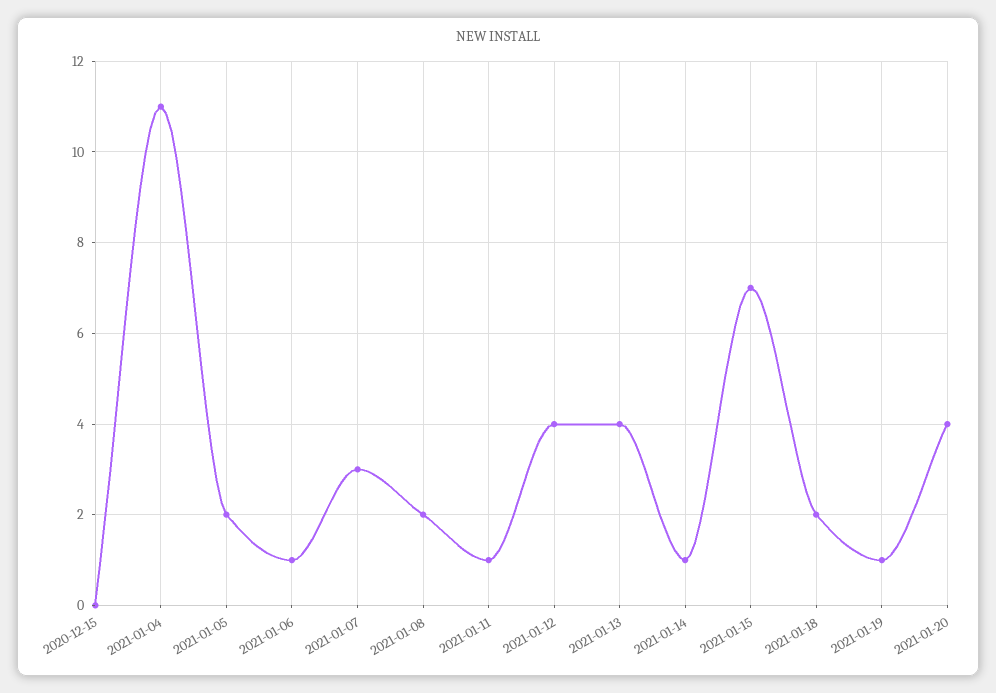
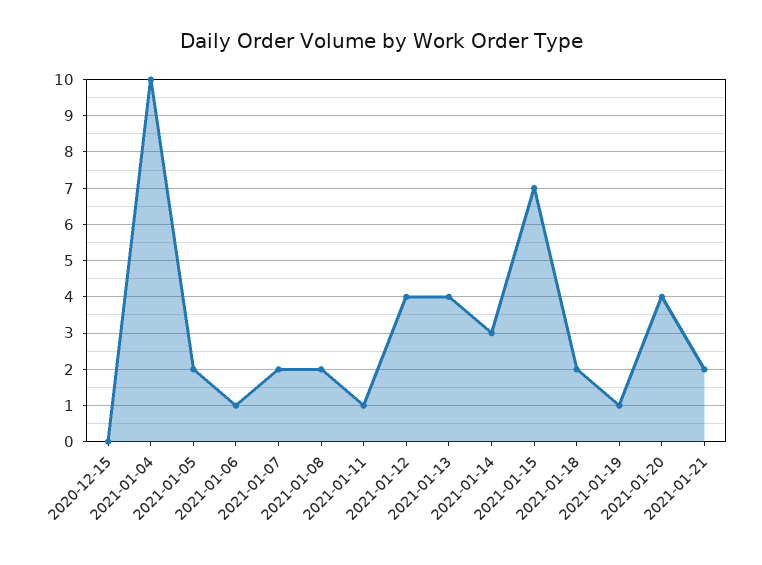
2021-01-04: 11 -> 10
2021-01-07: 3 -> 2
2021-01-14: 1 -> 3
2021-01-21: none -> 2

